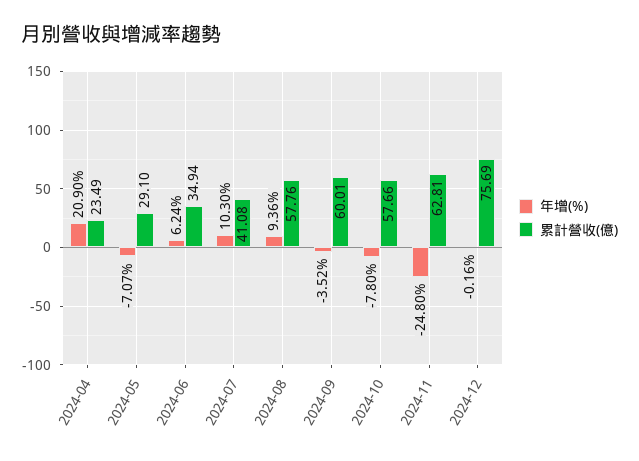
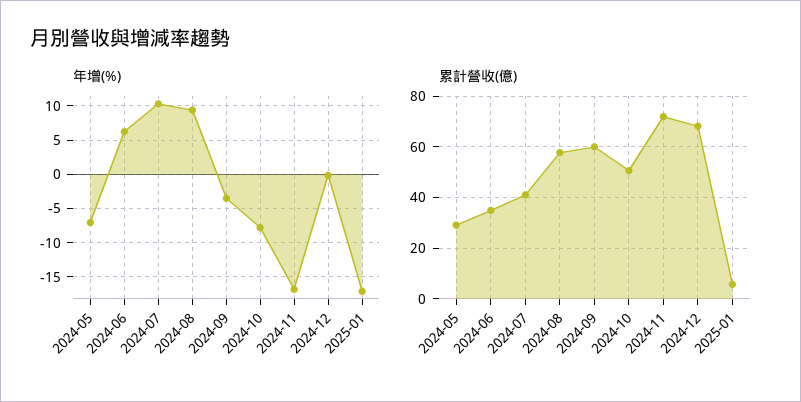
年增(%), 2024-04: 20.9 -> none
累計營收(億), 2024-04: 23.49 -> none
累計營收(億), 2024-10: 57.66 -> 50
年增(%), 2024-11: -24.8 -> -17
累計營收(億), 2024-11: 62.81 -> 72.5
累計營收(億), 2024-12: 75.69 -> 67.5
年增(%), 2025-01: none -> -17
累計營收(億), 2025-01: none -> 5

